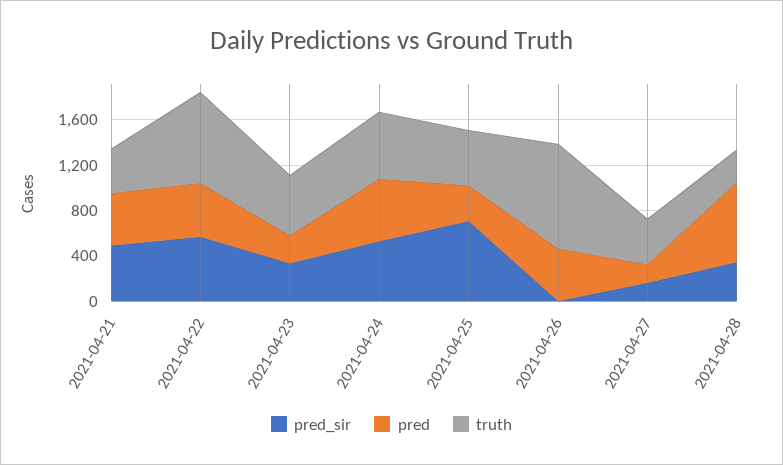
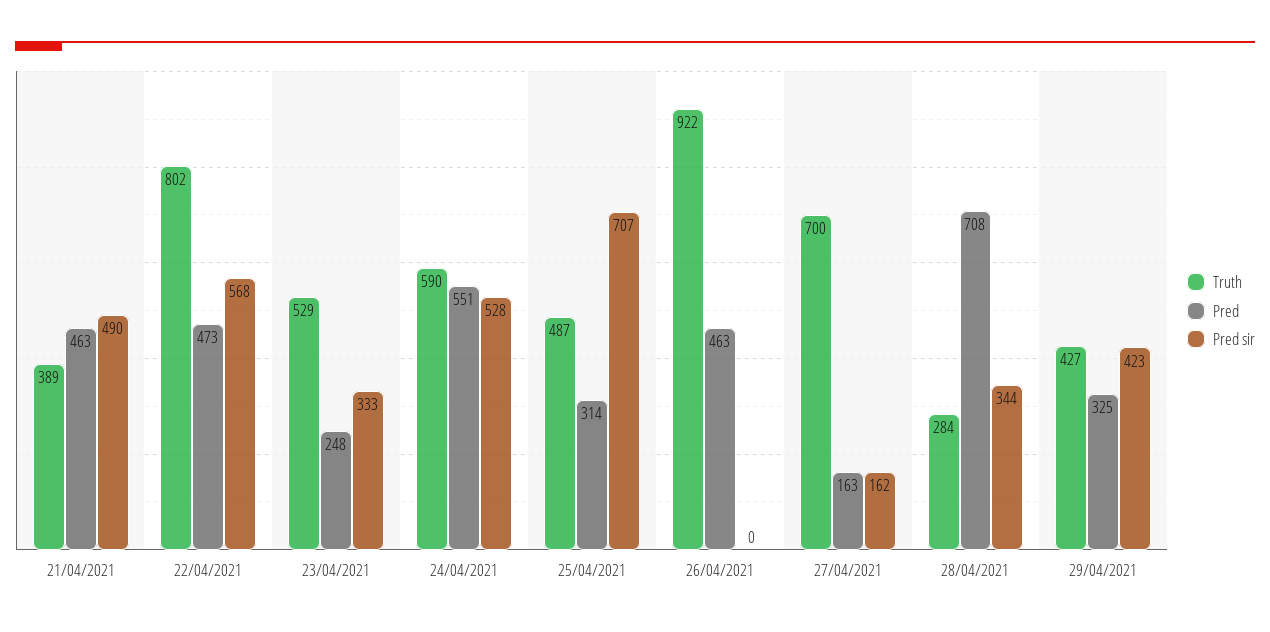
truth, 2021-04-27: 400 -> 700
truth, 29/04/2021: none -> 427
pred, 29/04/2021: none -> 325
pred_sir, 29/04/2021: none -> 423

